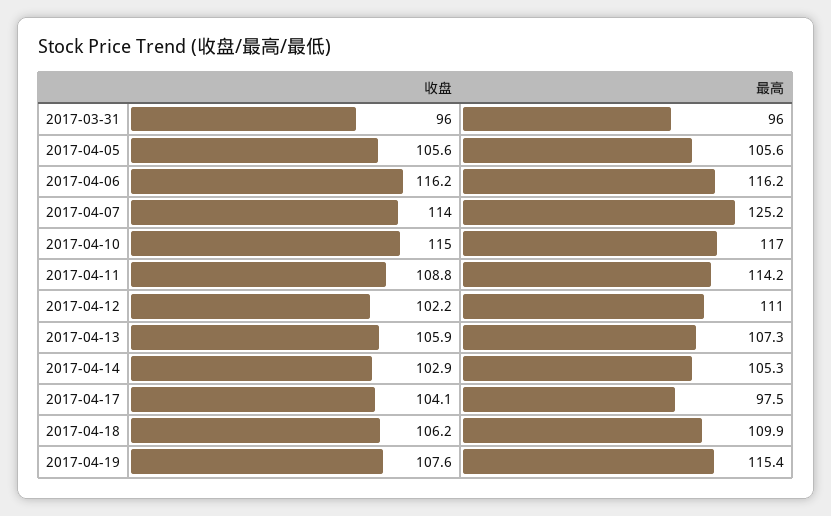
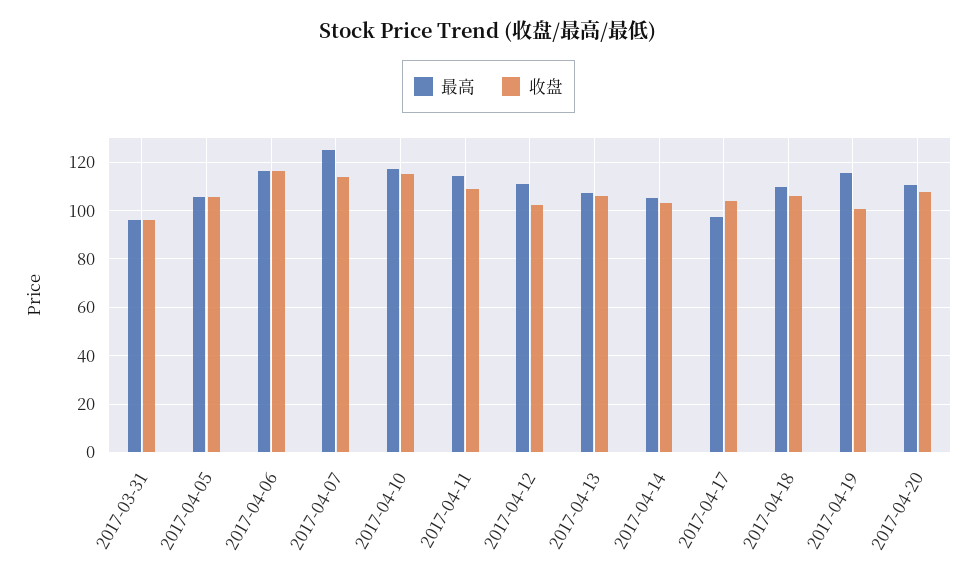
收盘, 2017-04-19: 107.6 -> 100
最高, 2017-04-20: none -> 110
收盘, 2017-04-20: none -> 107.5

